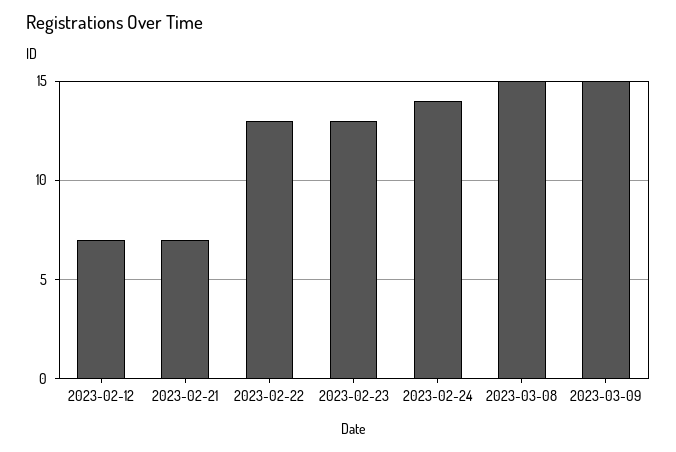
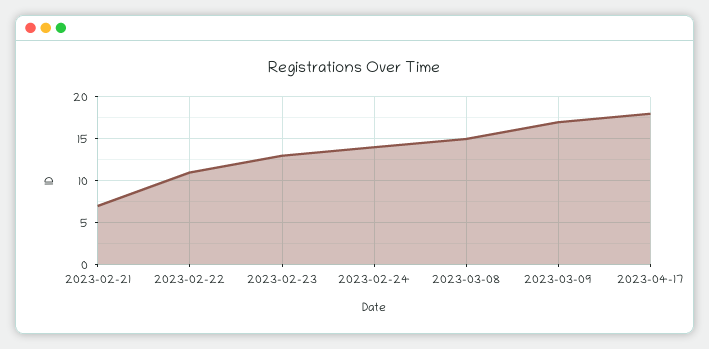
2023-02-12: 7 -> none
2023-02-22: 13 -> 11
2023-03-09: 15 -> 17
2023-04-17: none -> 18

